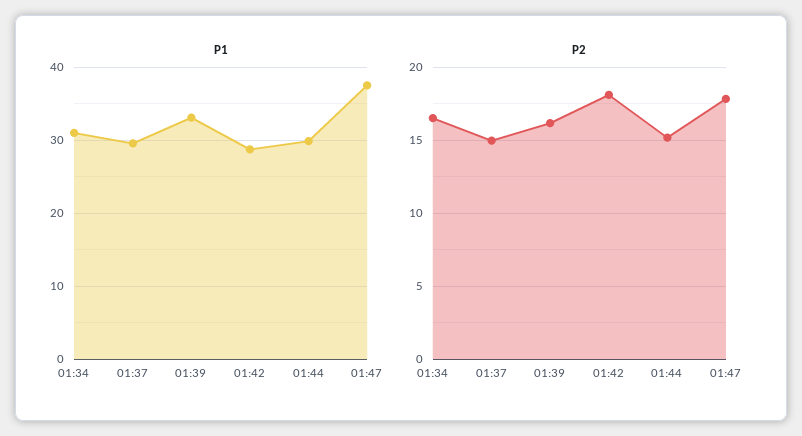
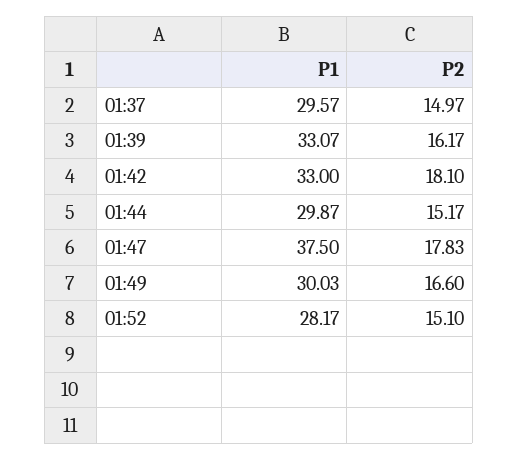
P1, 01:34: 31 -> none
P1, 01:42: 29 -> 33
P2, 01:34: 16.5 -> none
P1, 01:49: none -> 30.03
P2, 01:49: none -> 16.6
P1, 01:52: none -> 28.17
P2, 01:52: none -> 15.1

